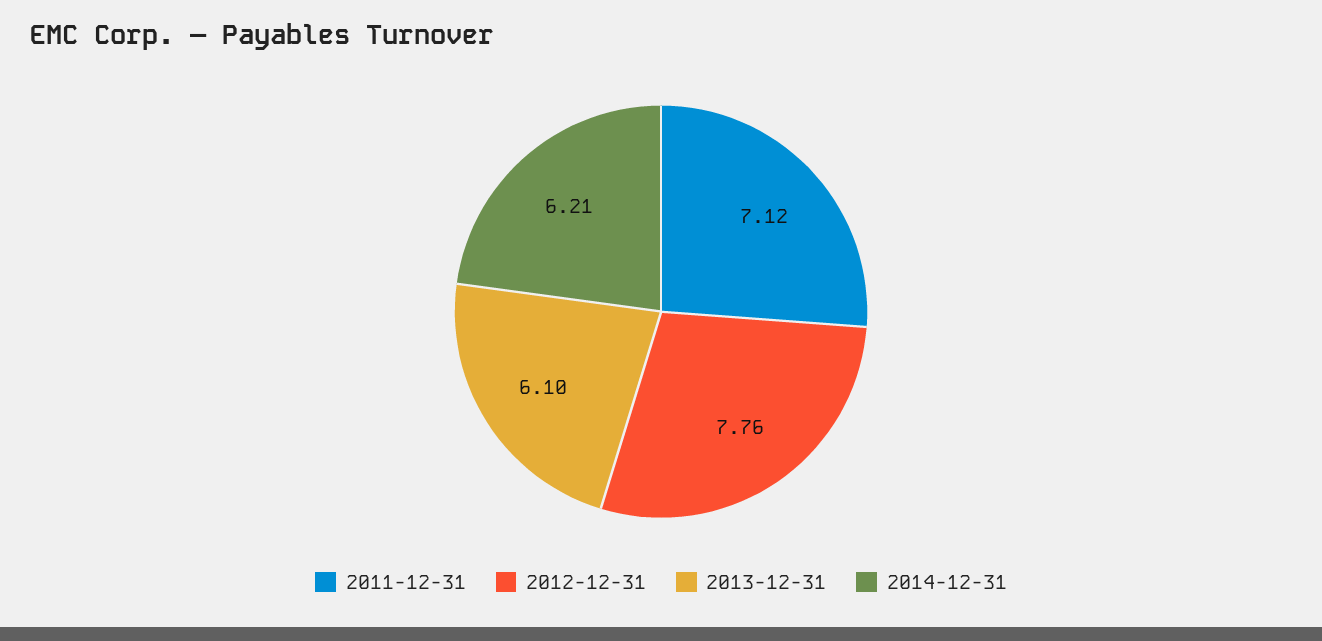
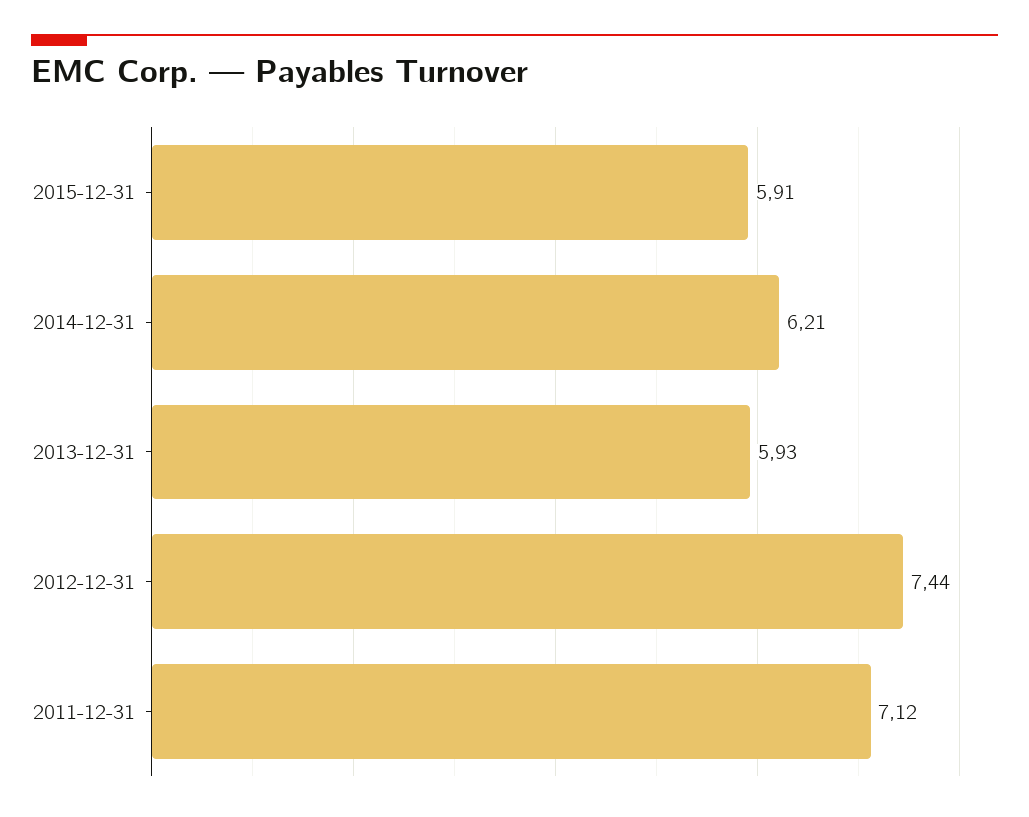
2012-12-31: 7.76 -> 7.44
2013-12-31: 6.1 -> 5.93
2015-12-31: none -> 5.91

